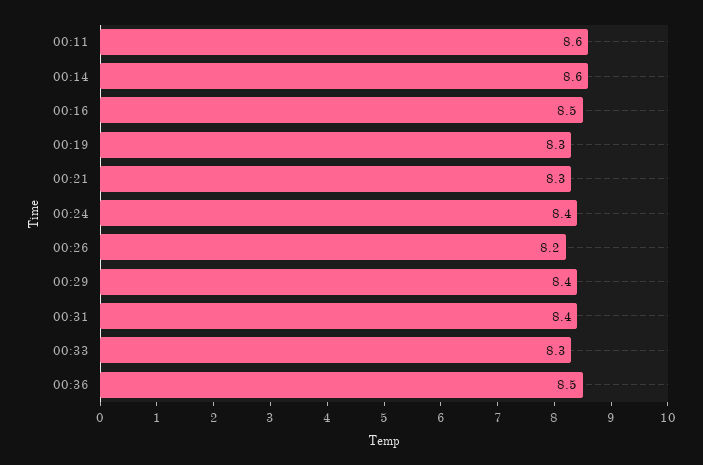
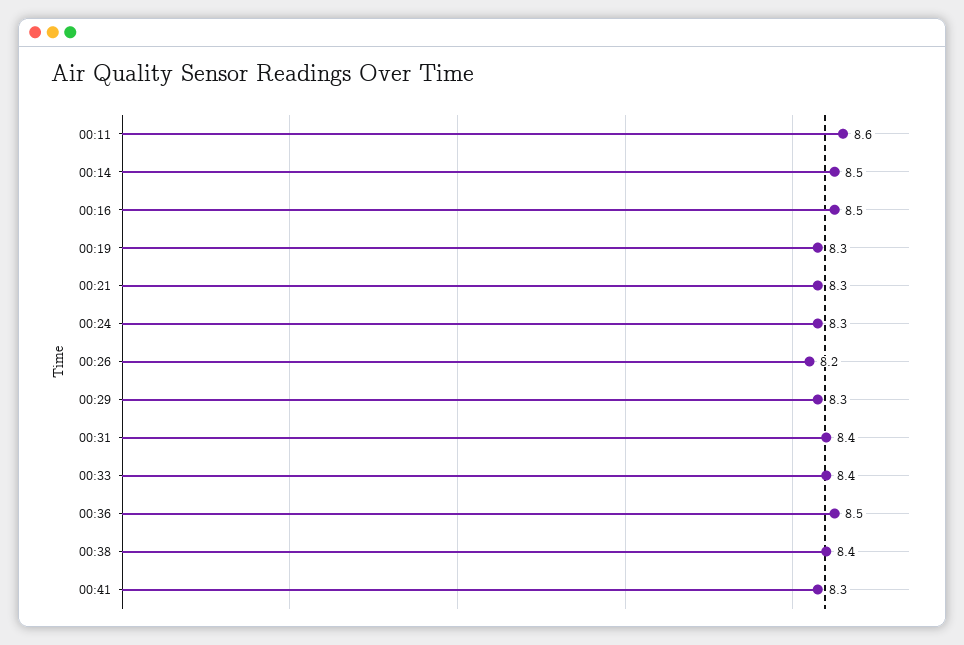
00:14: 8.6 -> 8.5
00:24: 8.4 -> 8.3
00:29: 8.4 -> 8.3
00:33: 8.3 -> 8.4
00:38: none -> 8.4
00:41: none -> 8.3

